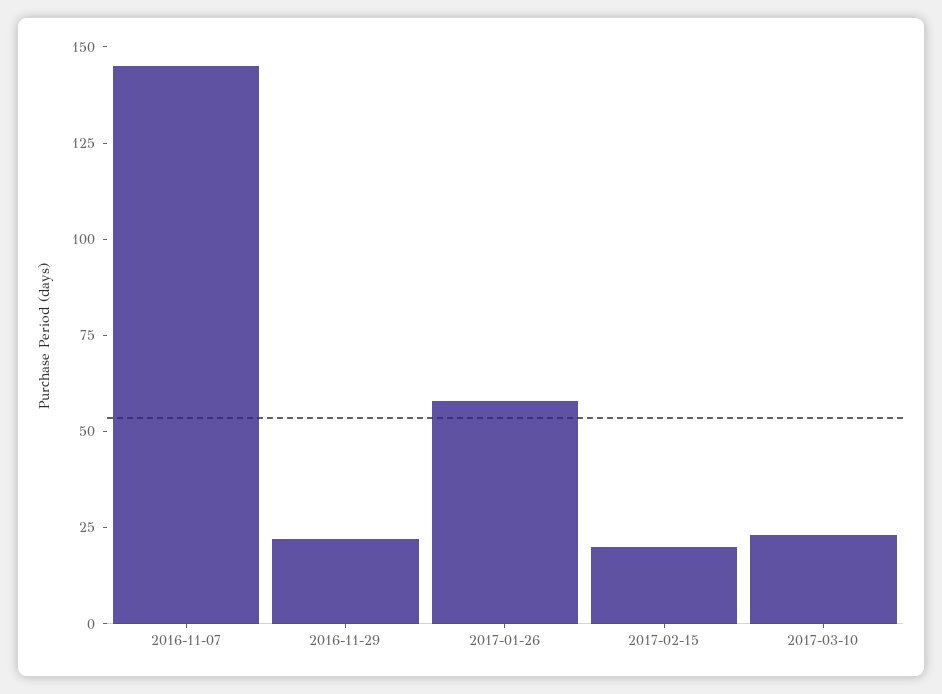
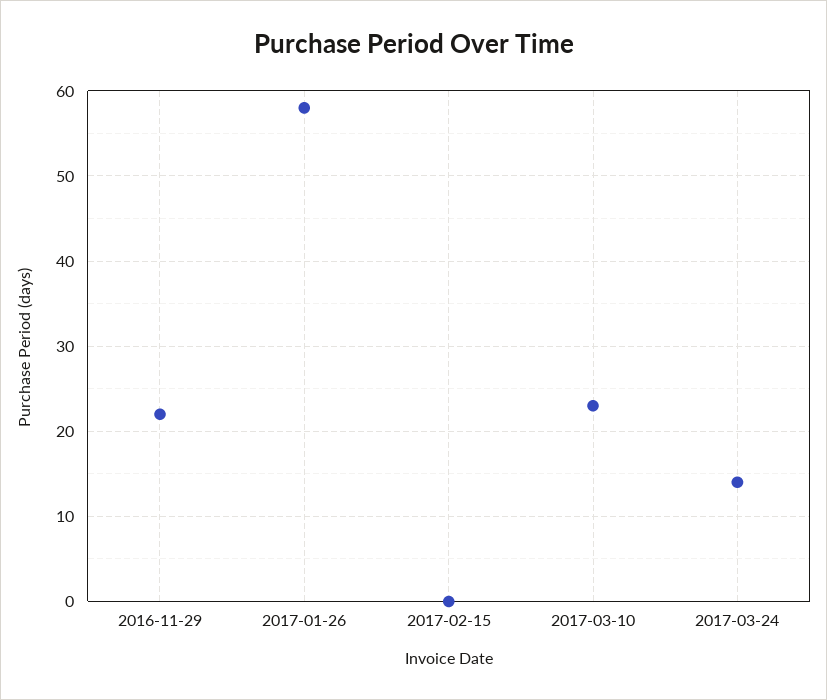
2016-11-07: 145 -> none
2017-02-15: 20 -> 0
2017-03-24: none -> 14

